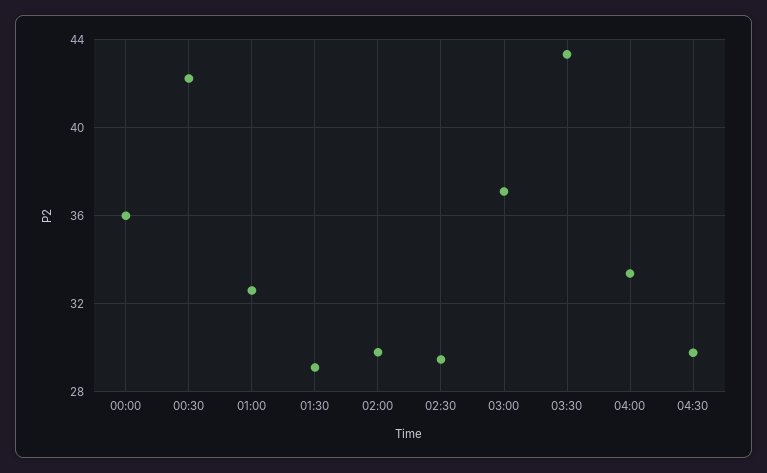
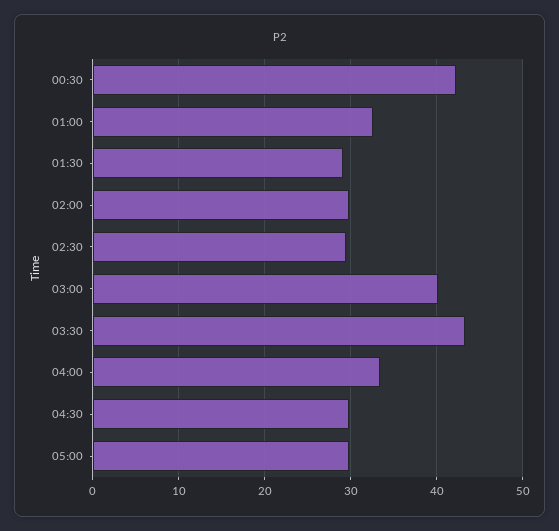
00:00: 36 -> none
03:00: 37 -> 40
05:00: none -> 30

